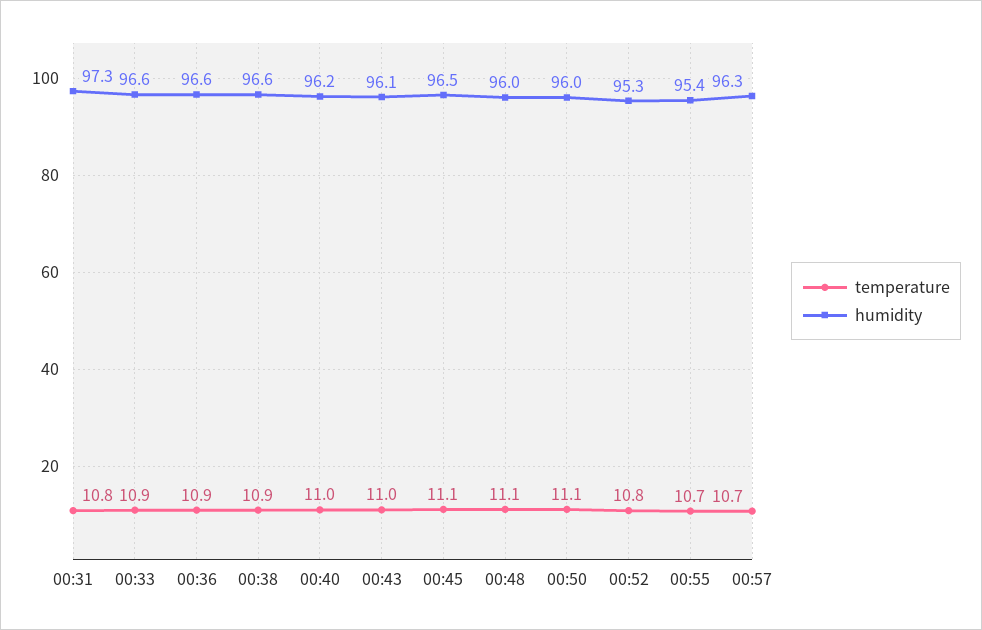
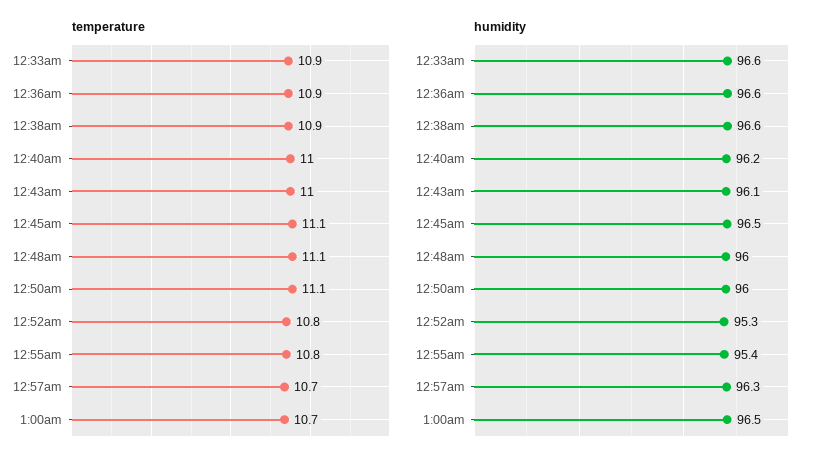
temperature, 00:31: 10.8 -> none
humidity, 00:31: 97.3 -> none
temperature, 00:55: 10.7 -> 10.8
temperature, 1:00am: none -> 10.7
humidity, 1:00am: none -> 96.5

